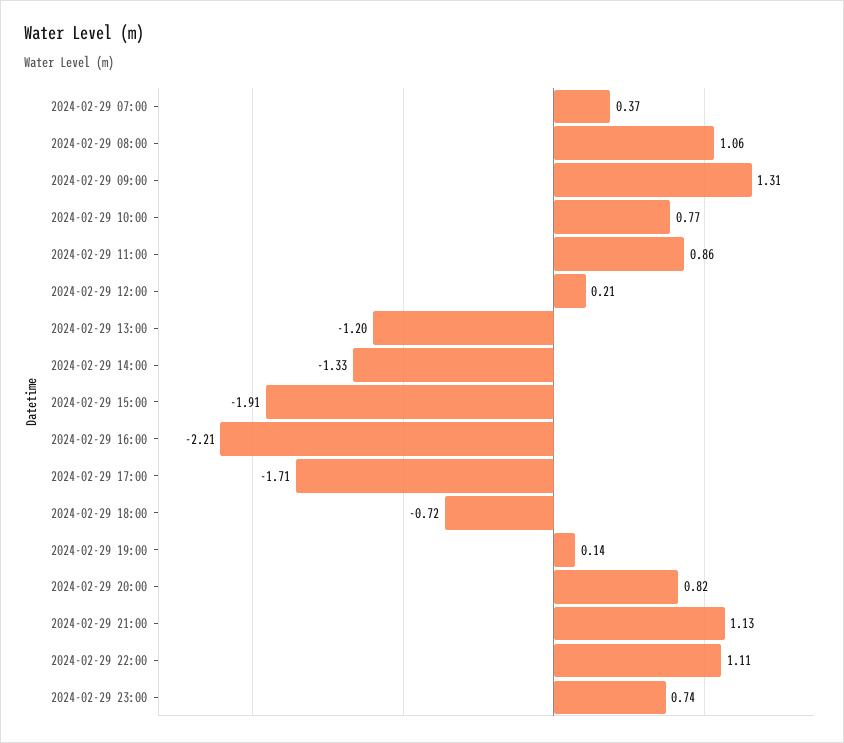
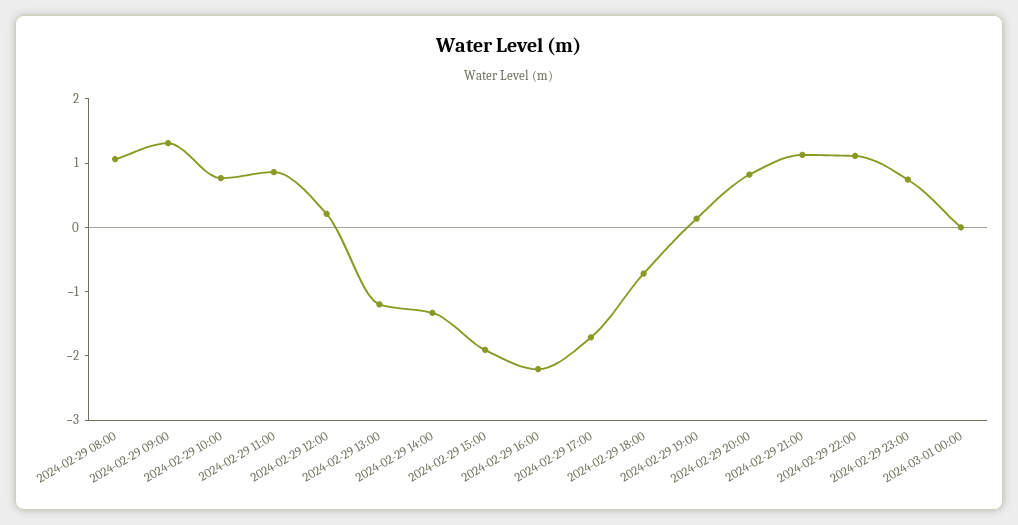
2024-02-29 07:00: 0.37 -> none
2024-03-01 00:00: none -> 0

